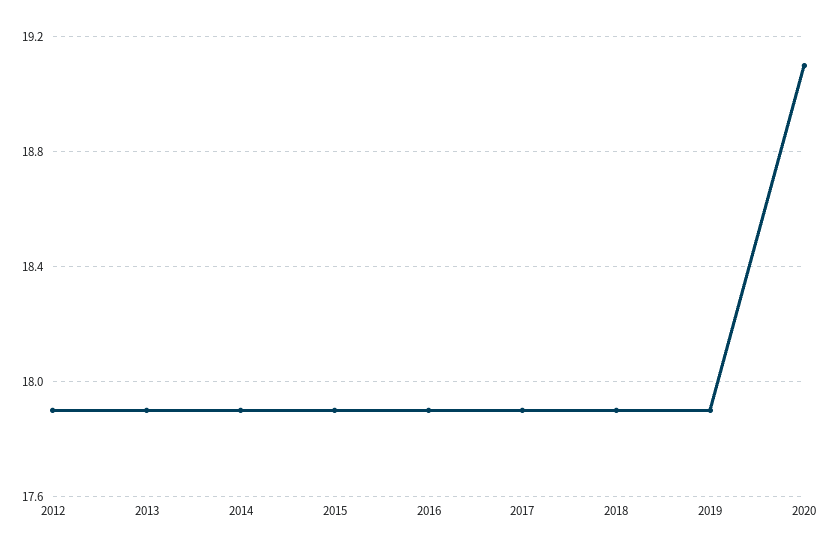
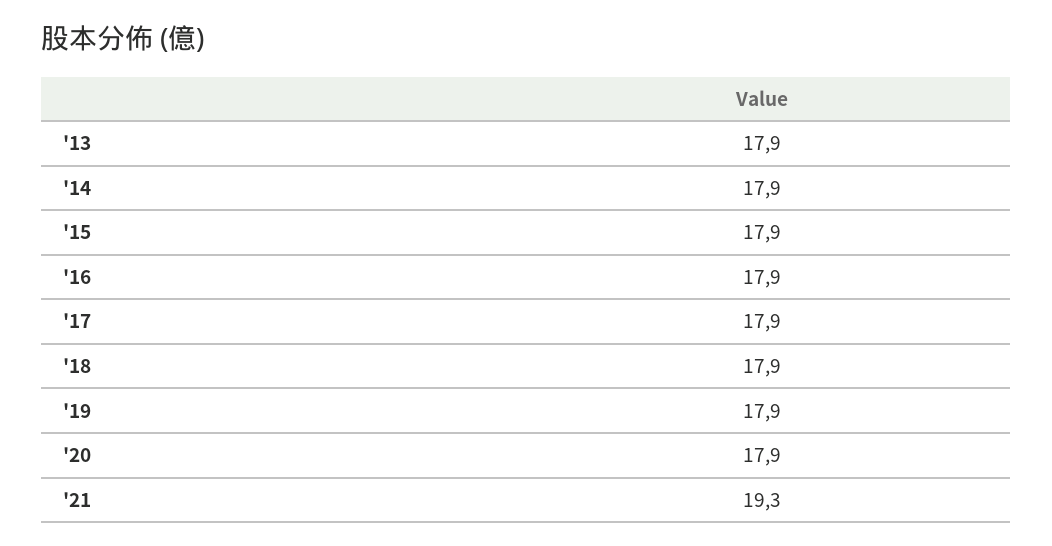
2012: 17.9 -> none
2020: 19.1 -> 17.9
'21: none -> 19.3

